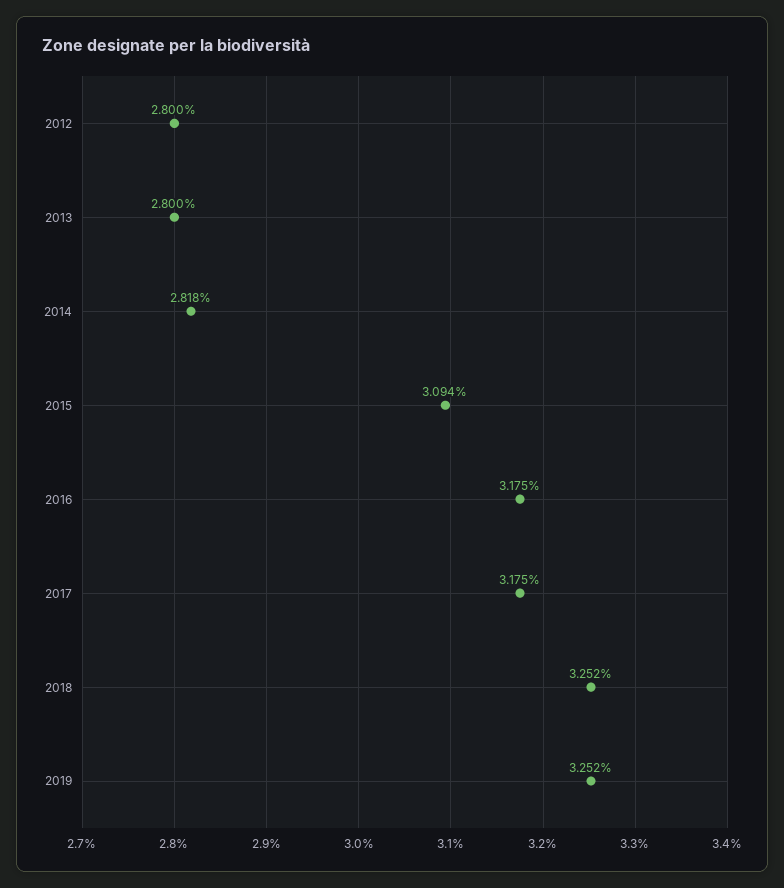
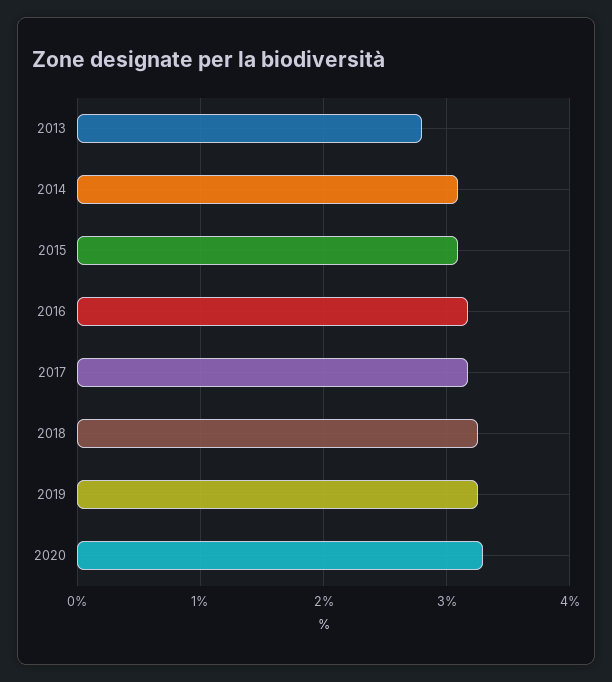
2012: 2.8 -> none
2014: 2.818 -> 3.1
2020: none -> 3.3

